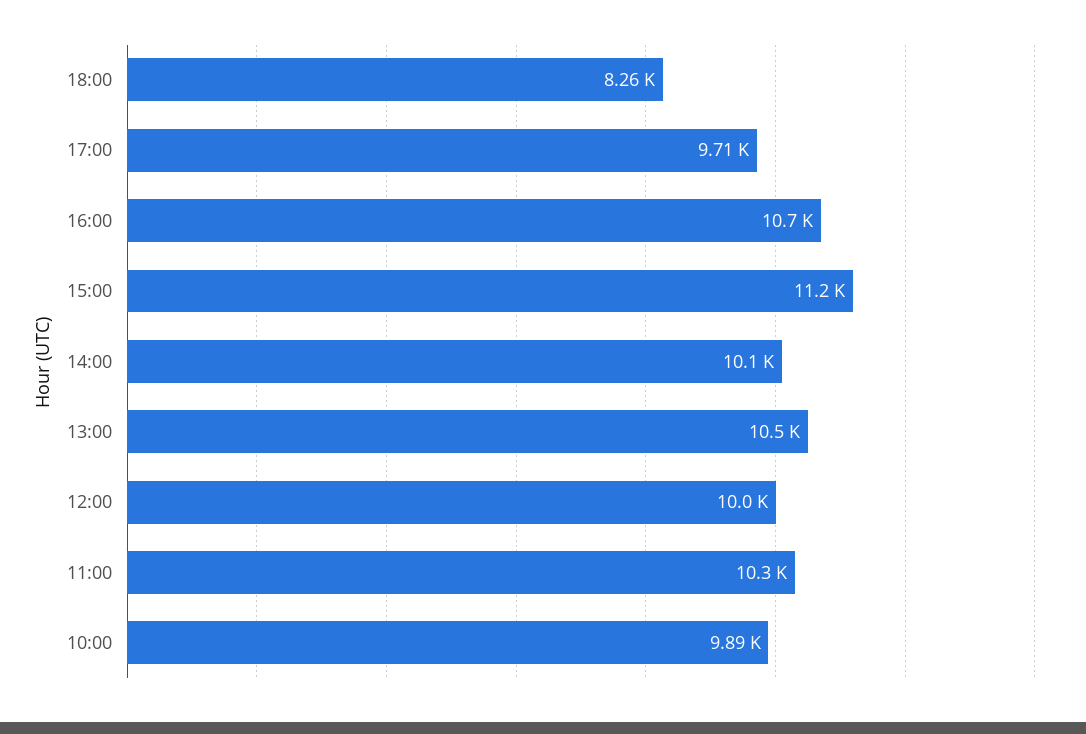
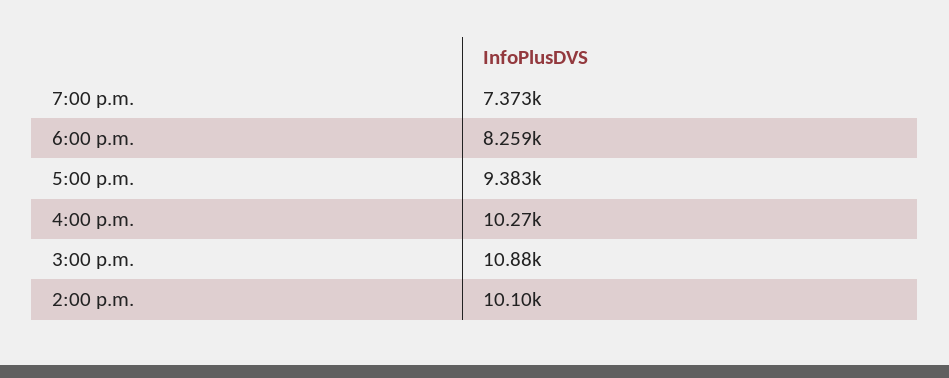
17:00: 9710 -> 9383
16:00: 10700 -> 10270
15:00: 11200 -> 10880
13:00: 10500 -> none
12:00: 10000 -> none
11:00: 10300 -> none
10:00: 9890 -> none
7:00 p.m.: none -> 7373

